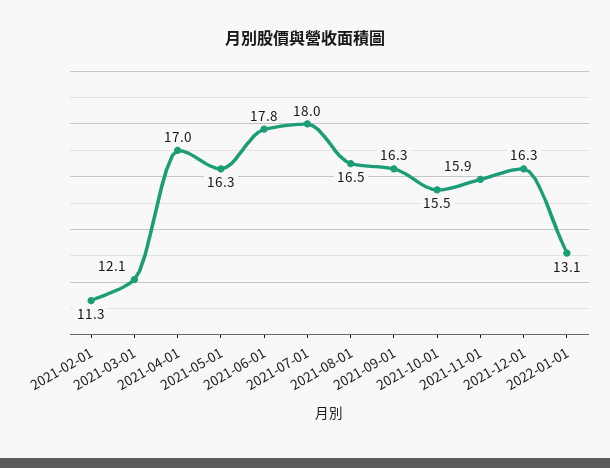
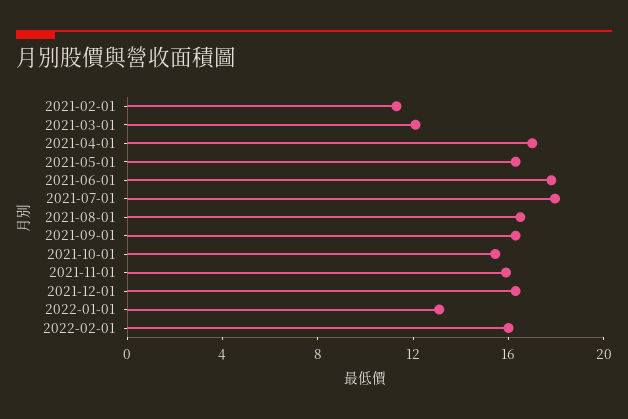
2022-02-01: none -> 16

